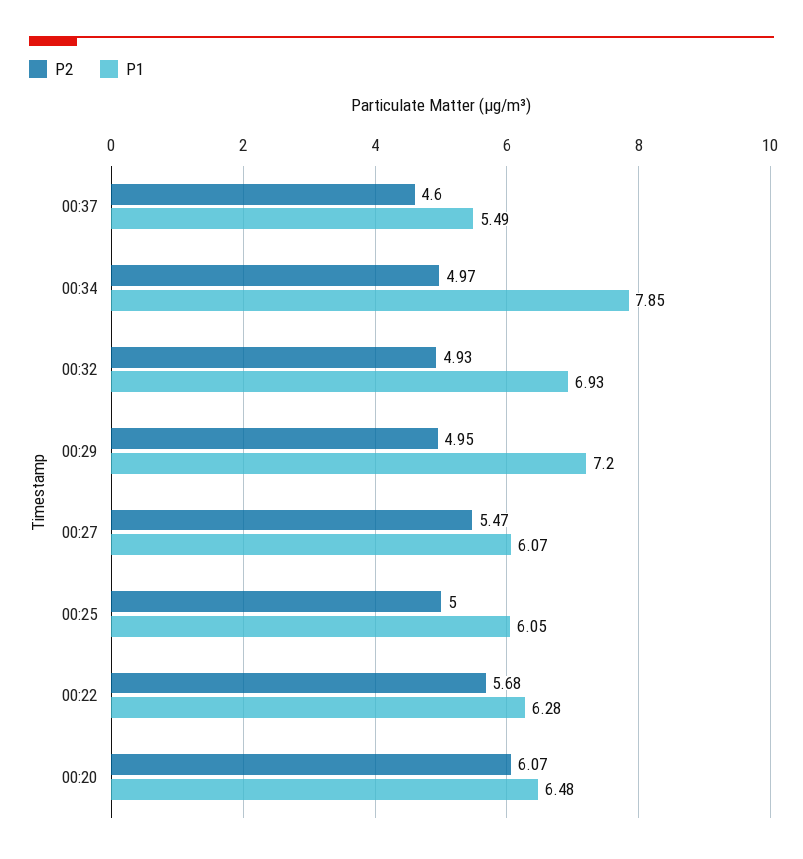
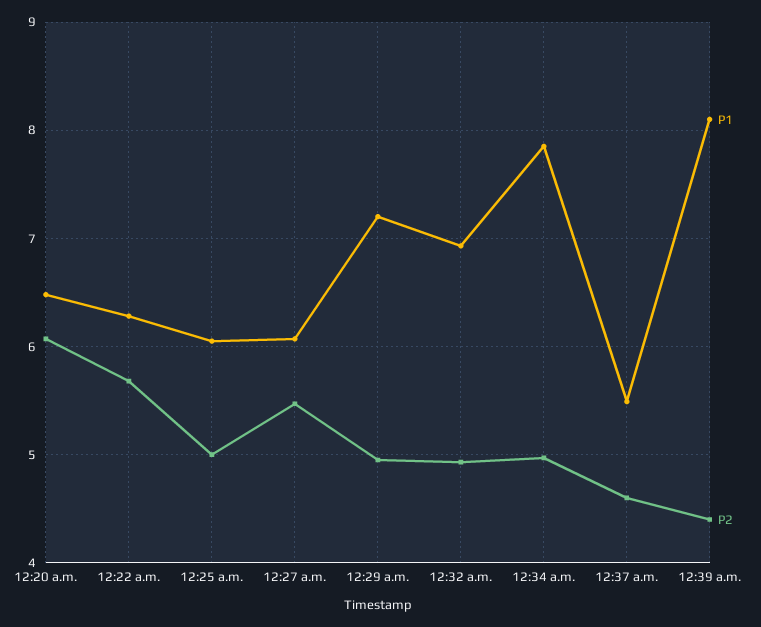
P1, 12:39 a.m.: none -> 8.1
P2, 12:39 a.m.: none -> 4.4

